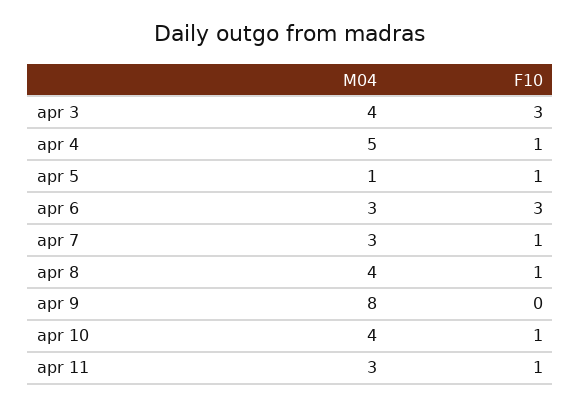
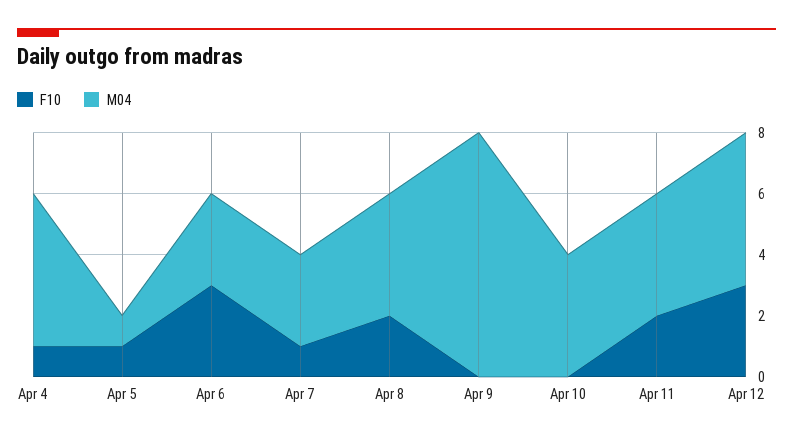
M04, apr 3: 4 -> none
F10, apr 3: 3 -> none
F10, apr 8: 1 -> 2
F10, apr 10: 1 -> 0
M04, apr 11: 3 -> 4
F10, apr 11: 1 -> 2
F10, Apr 12: none -> 3
M04, Apr 12: none -> 5

